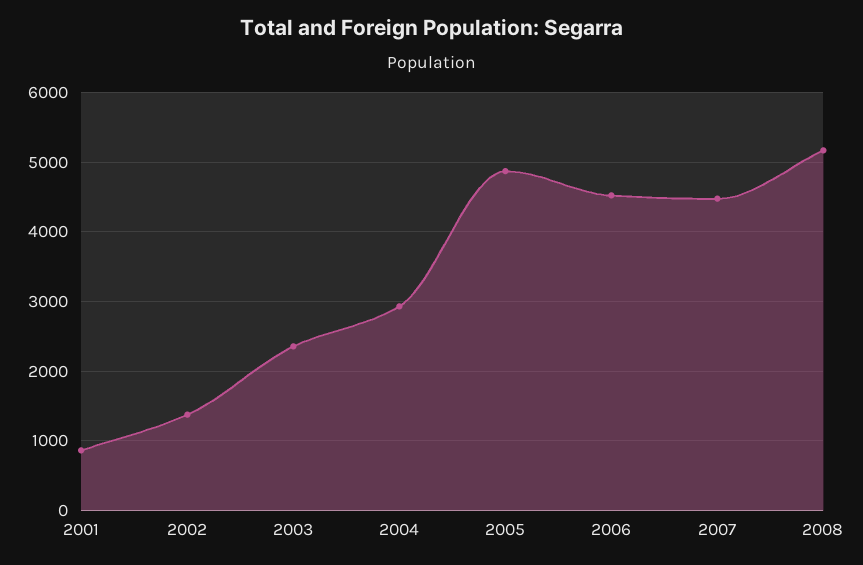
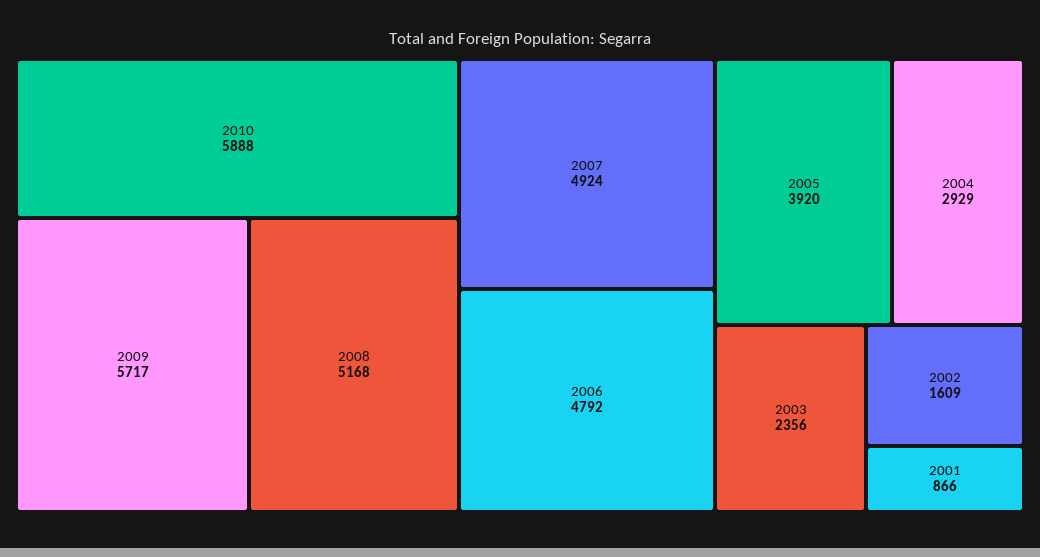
2002: 1400 -> 1609
2005: 4900 -> 3920
2006: 4500 -> 4792
2007: 4500 -> 4924
2010: none -> 5888
2009: none -> 5717

